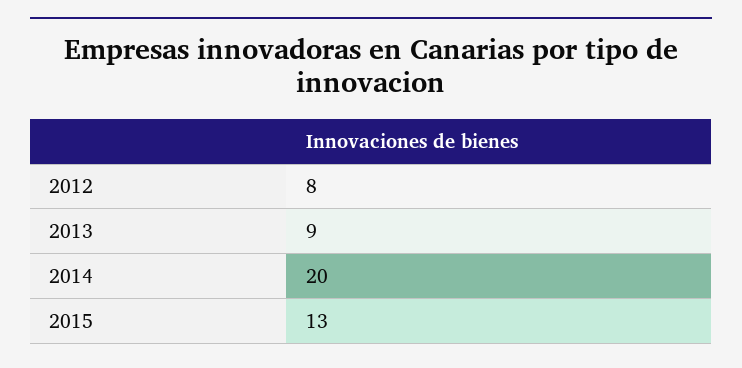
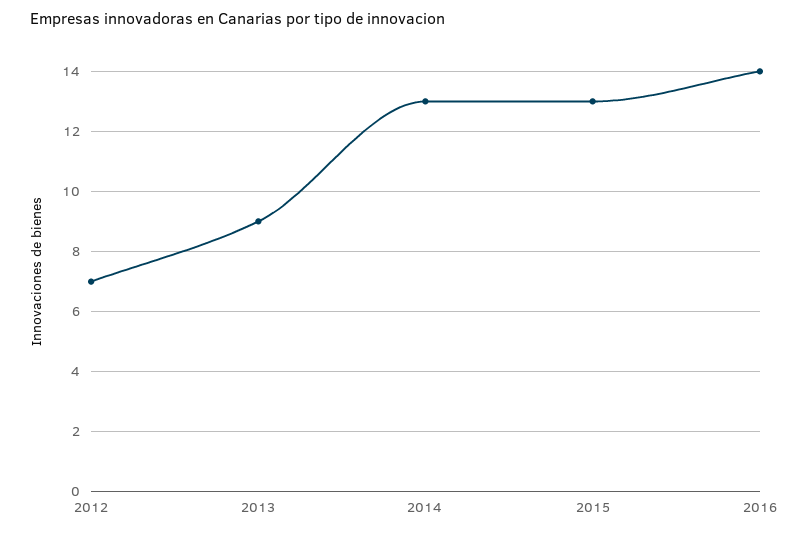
2012: 8 -> 7
2014: 20 -> 13
2016: none -> 14

